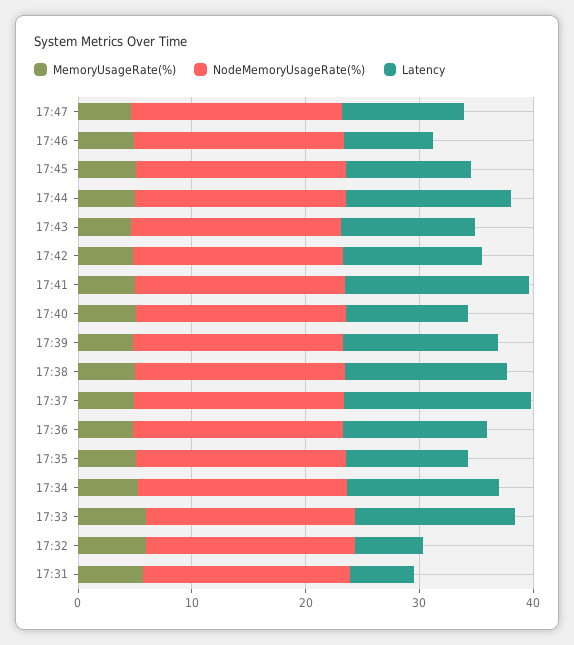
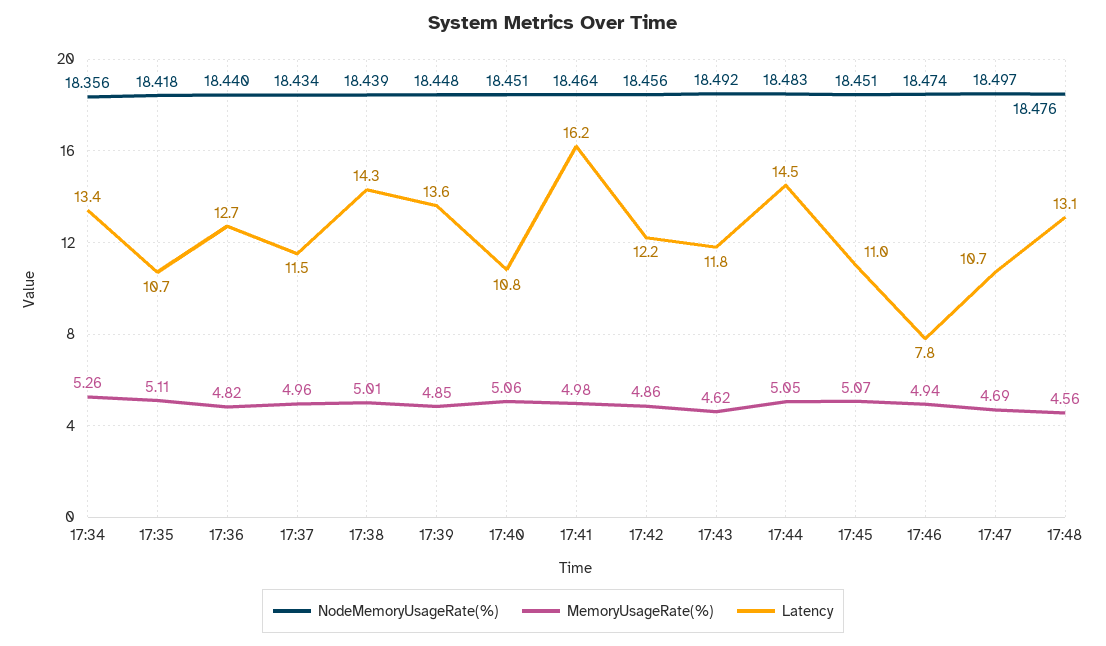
Latency, 17:37: 16 -> 11.5
MemoryUsageRate(%), 17:33: 6 -> none
NodeMemoryUsageRate(%), 17:33: 18 -> none
Latency, 17:33: 14 -> none
MemoryUsageRate(%), 17:32: 6 -> none
NodeMemoryUsageRate(%), 17:32: 18 -> none
Latency, 17:32: 6 -> none
MemoryUsageRate(%), 17:31: 6 -> none
NodeMemoryUsageRate(%), 17:31: 18 -> none
Latency, 17:31: 6 -> none
NodeMemoryUsageRate(%), 17:48: none -> 18.476
MemoryUsageRate(%), 17:48: none -> 4.56
Latency, 17:48: none -> 13.1

